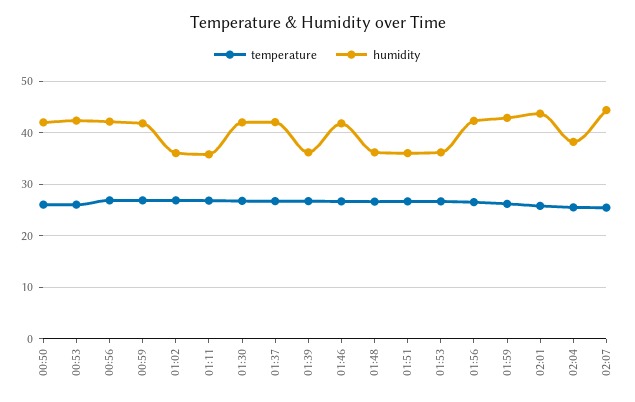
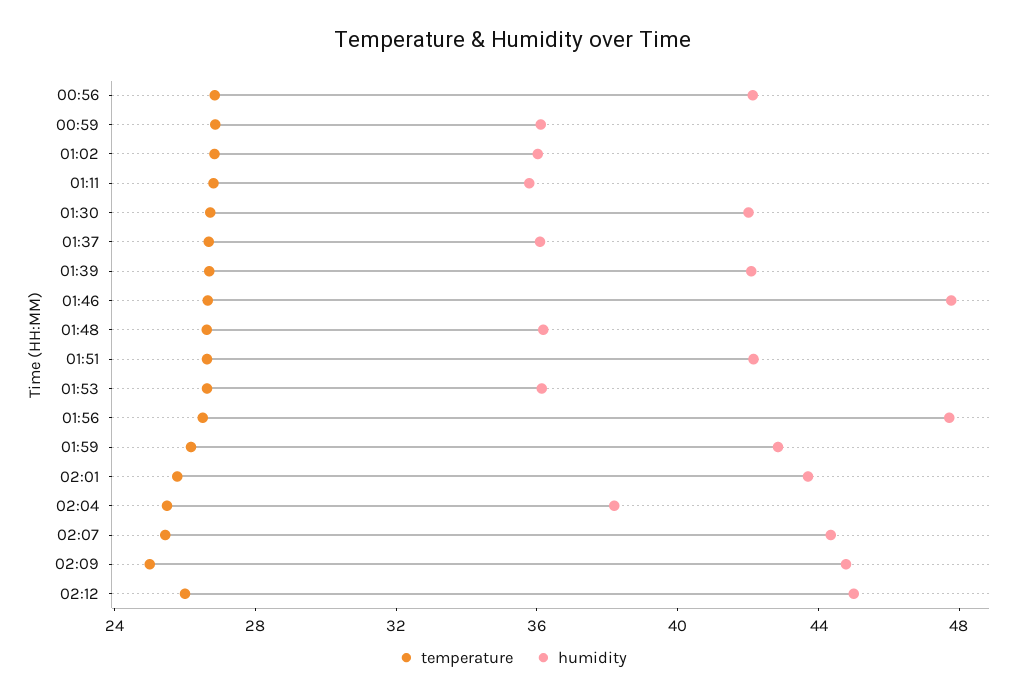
temperature, 00:50: 26 -> none
humidity, 00:50: 42 -> none
temperature, 00:53: 26 -> none
humidity, 00:53: 42 -> none
humidity, 00:59: 42 -> 36
humidity, 01:37: 42 -> 36
humidity, 01:39: 36 -> 42
humidity, 01:46: 42 -> 48
humidity, 01:51: 36 -> 42
humidity, 01:56: 42 -> 48
temperature, 02:09: none -> 25
humidity, 02:09: none -> 45
temperature, 02:12: none -> 26
humidity, 02:12: none -> 45

